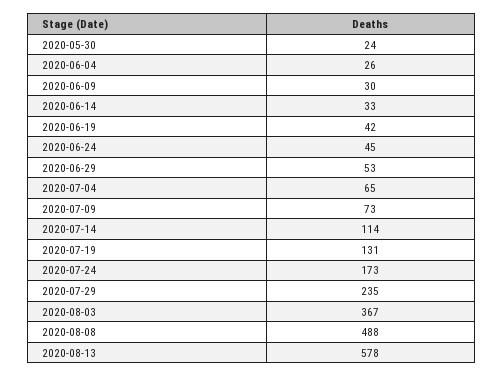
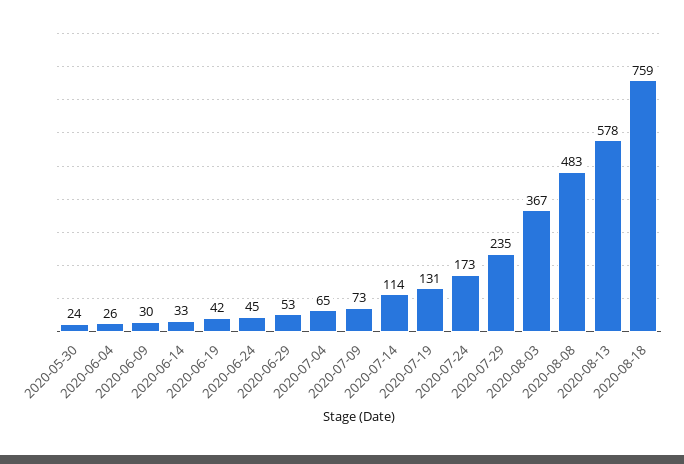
2020-08-08: 488 -> 483
2020-08-18: none -> 759

